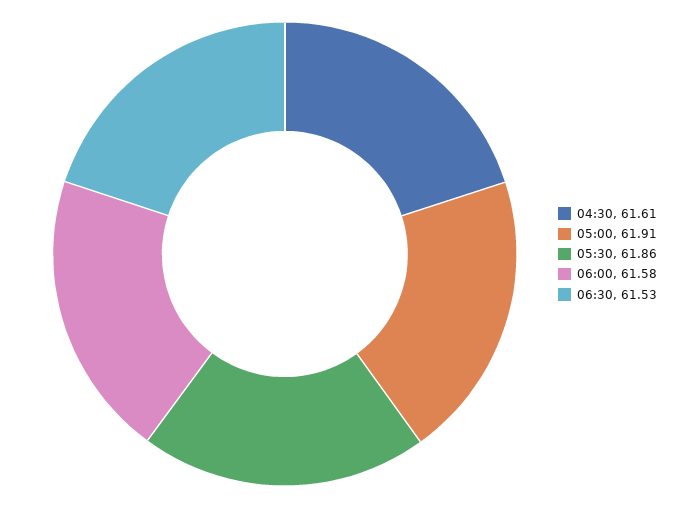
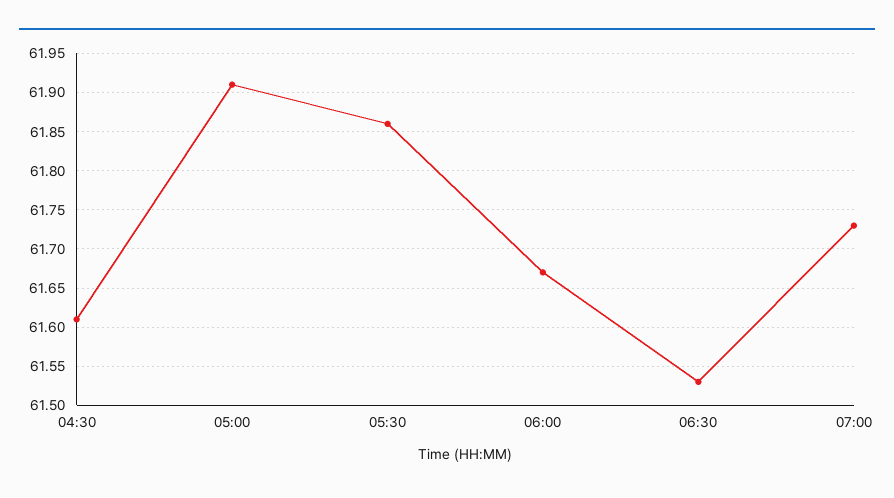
06:00: 61.58 -> 61.67
07:00: none -> 61.73

